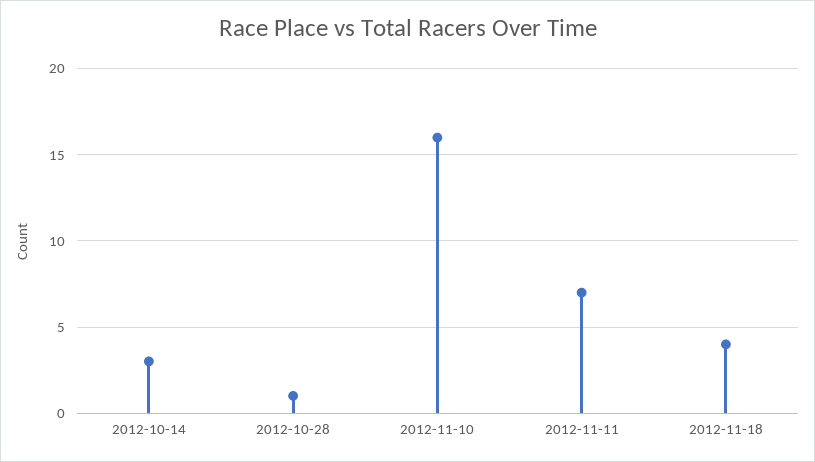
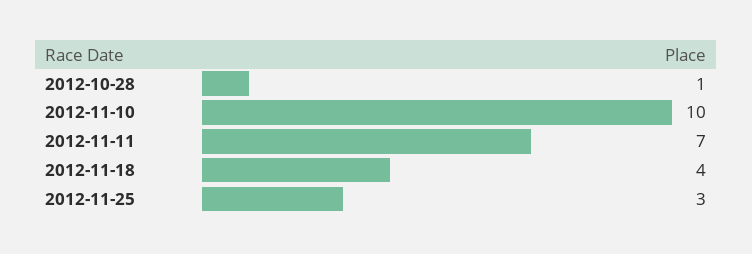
2012-10-14: 3 -> none
2012-11-10: 16 -> 10
2012-11-25: none -> 3

